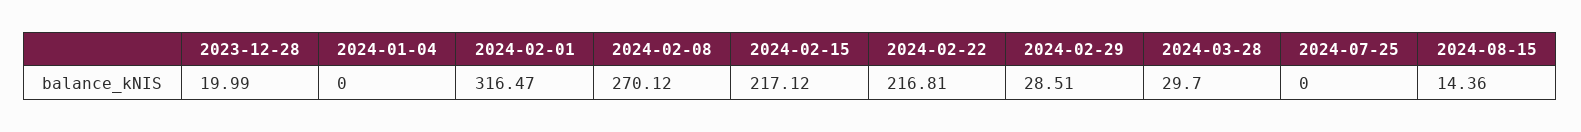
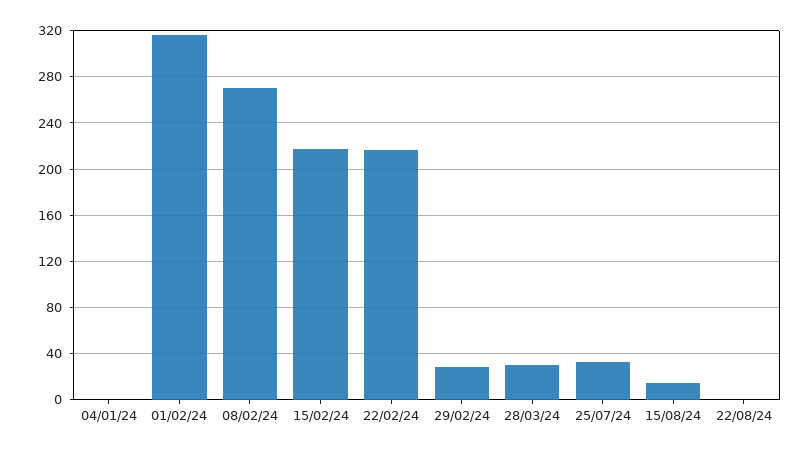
2023-12-28: 19.99 -> none
2024-07-25: 0 -> 30
22/08/24: none -> 0

